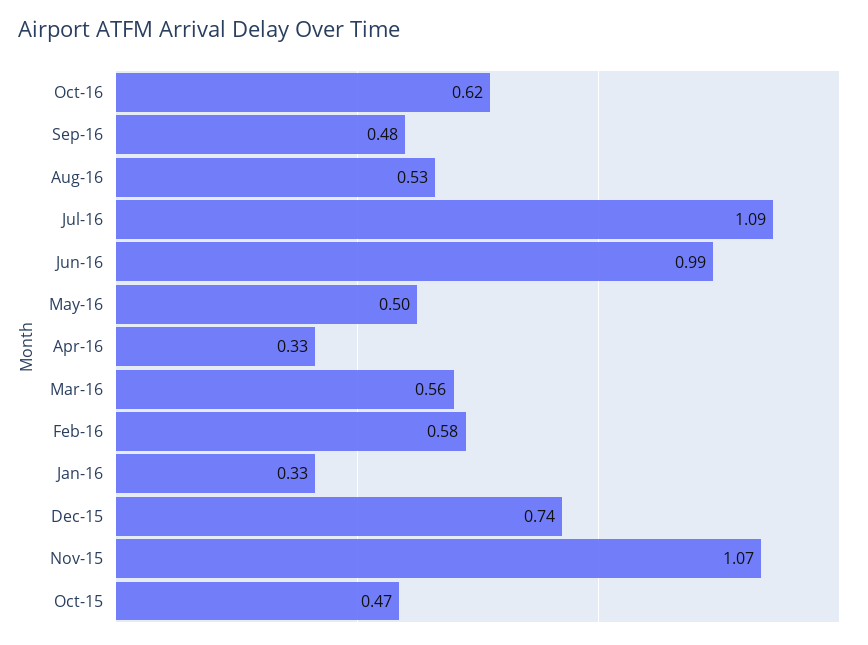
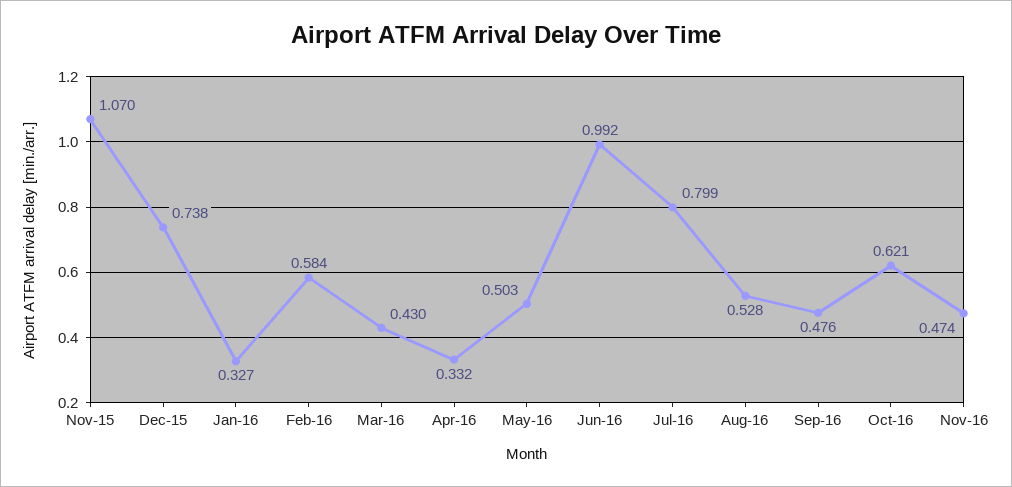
Jul-16: 1.09 -> 0.799
Mar-16: 0.56 -> 0.43
Oct-15: 0.47 -> none
Nov-16: none -> 0.474

